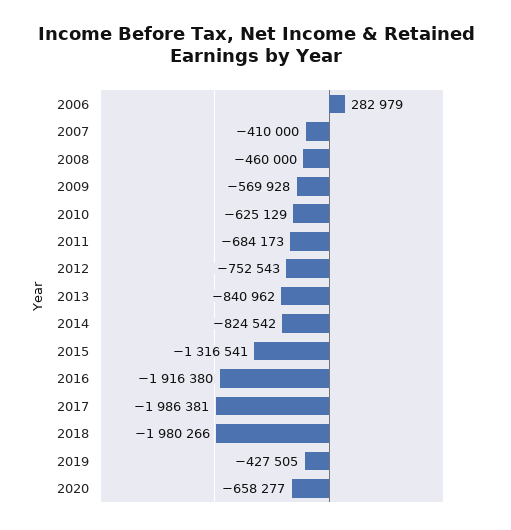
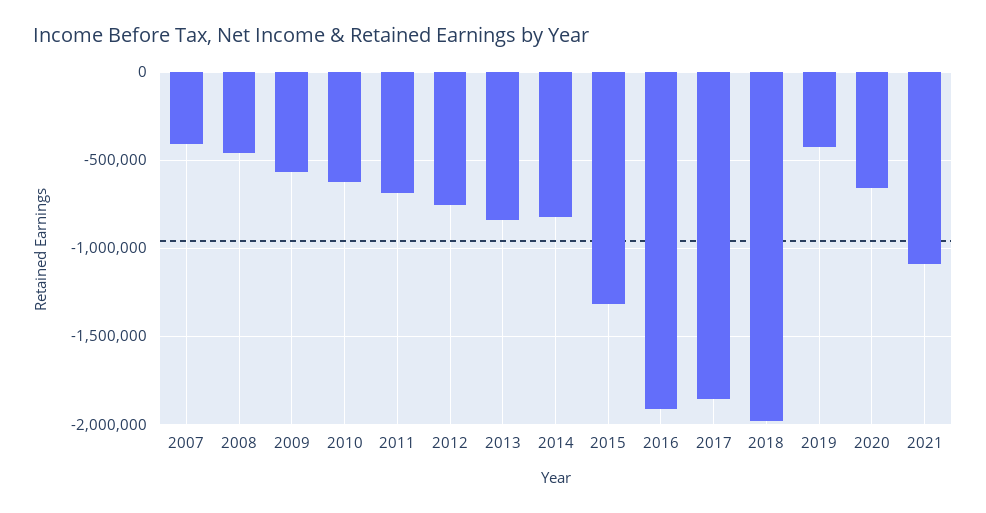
2006: 282979 -> none
2017: -1986381 -> -1850000
2021: none -> -1100000

